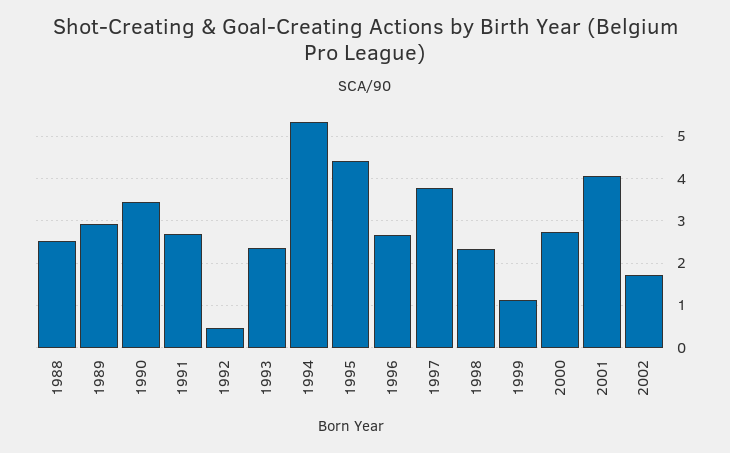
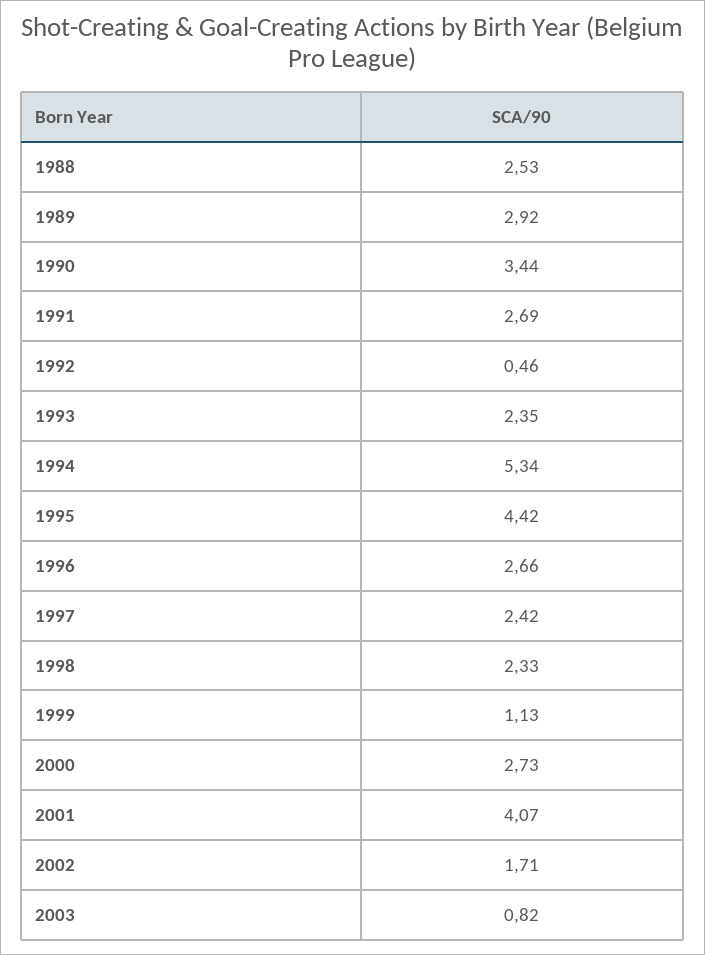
1997: 3.8 -> 2.42
2003: none -> 0.82

